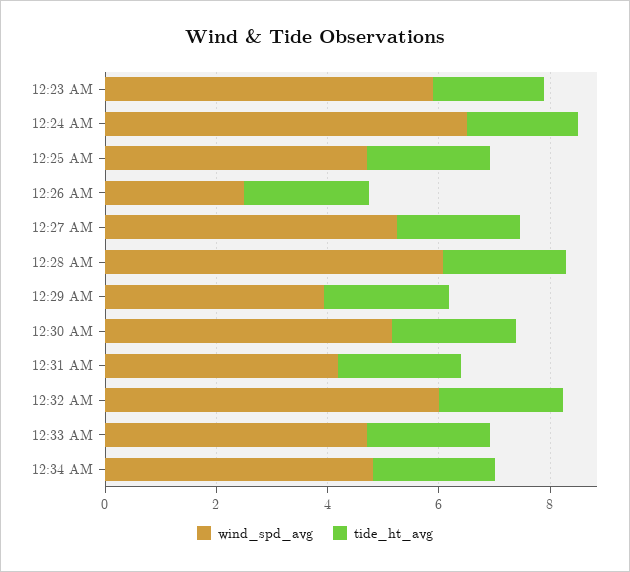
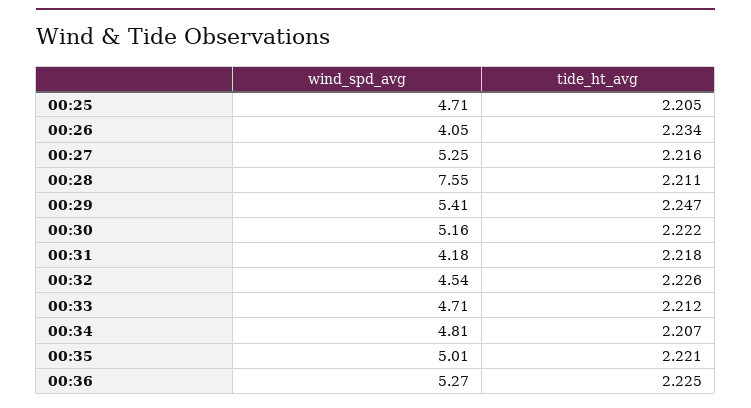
wind_spd_avg, 12:23 AM: 6 -> none
tide_ht_avg, 12:23 AM: 2 -> none
wind_spd_avg, 12:24 AM: 6.5 -> none
tide_ht_avg, 12:24 AM: 2 -> none
wind_spd_avg, 12:26 AM: 2.5 -> 4.05
wind_spd_avg, 12:28 AM: 6 -> 7.55
wind_spd_avg, 12:29 AM: 4 -> 5.41
wind_spd_avg, 12:32 AM: 6 -> 4.54
wind_spd_avg, 00:35: none -> 5.01
tide_ht_avg, 00:35: none -> 2.221
wind_spd_avg, 00:36: none -> 5.27
tide_ht_avg, 00:36: none -> 2.225

